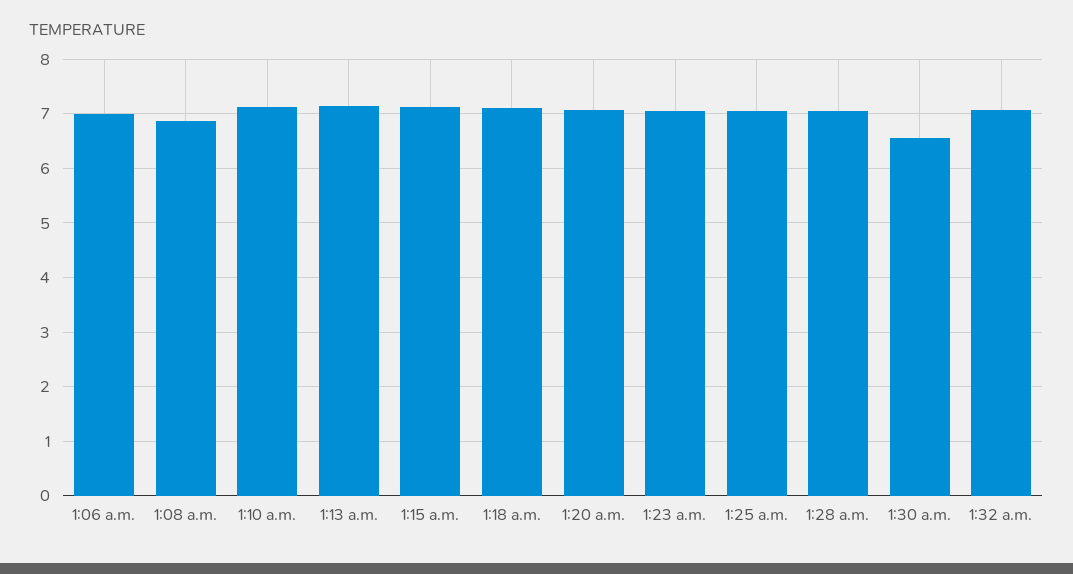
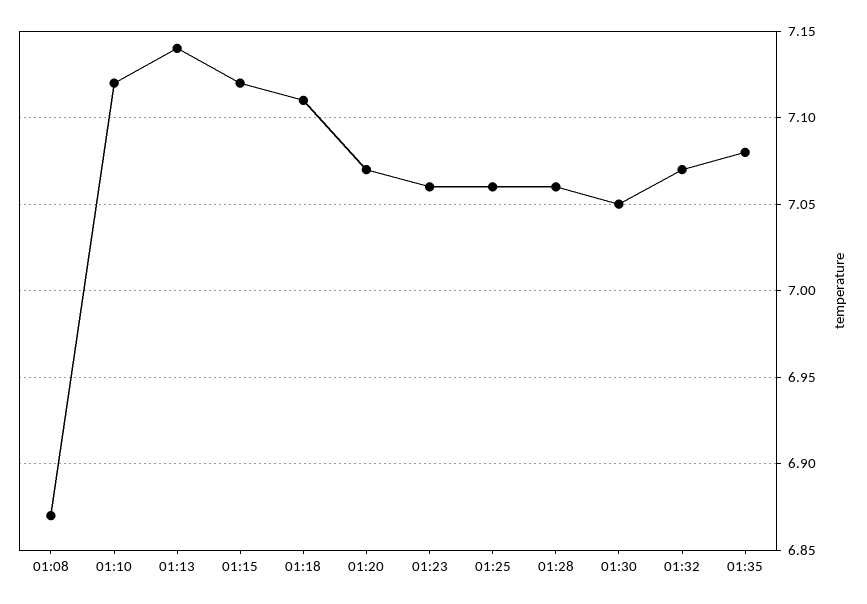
1:06 a.m.: 7 -> none
1:30 a.m.: 6.6 -> 7.05
01:35: none -> 7.08

